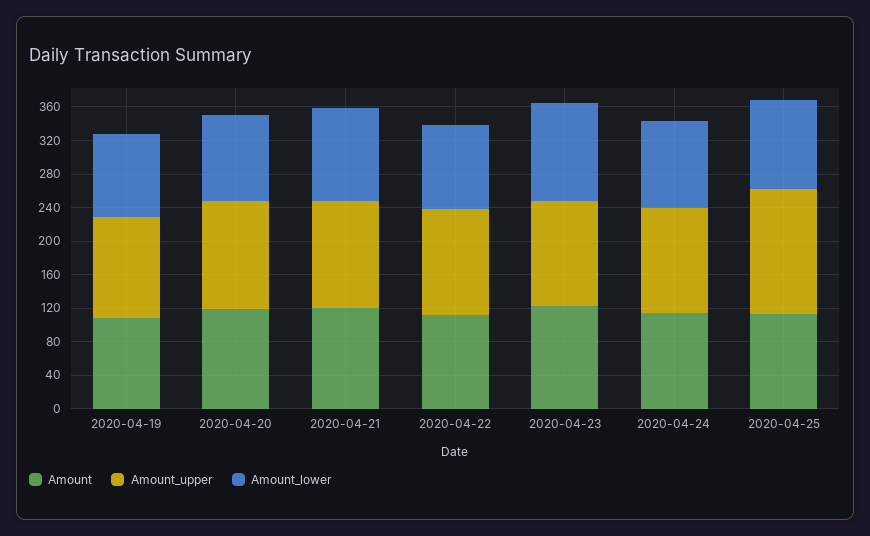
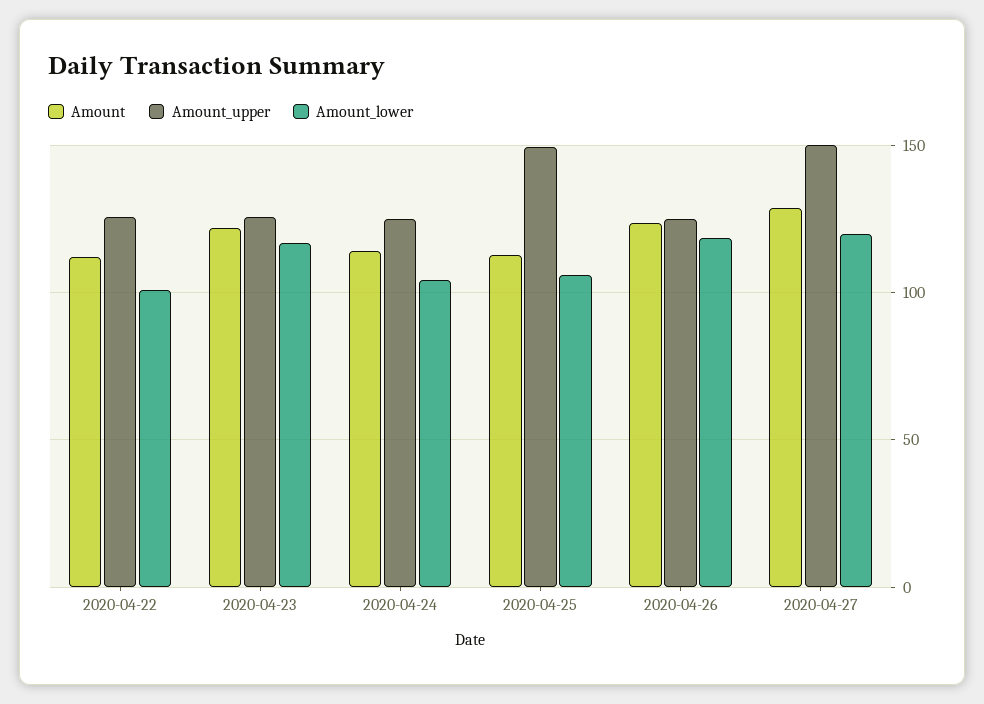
Amount, 2020-04-19: 110 -> none
Amount_upper, 2020-04-19: 120 -> none
Amount_lower, 2020-04-19: 100 -> none
Amount, 2020-04-20: 120 -> none
Amount_upper, 2020-04-20: 130 -> none
Amount_lower, 2020-04-20: 100 -> none
Amount, 2020-04-21: 120 -> none
Amount_upper, 2020-04-21: 130 -> none
Amount_lower, 2020-04-21: 110 -> none
Amount, 2020-04-26: none -> 125
Amount_upper, 2020-04-26: none -> 125
Amount_lower, 2020-04-26: none -> 120
Amount, 2020-04-27: none -> 130
Amount_upper, 2020-04-27: none -> 150
Amount_lower, 2020-04-27: none -> 120

